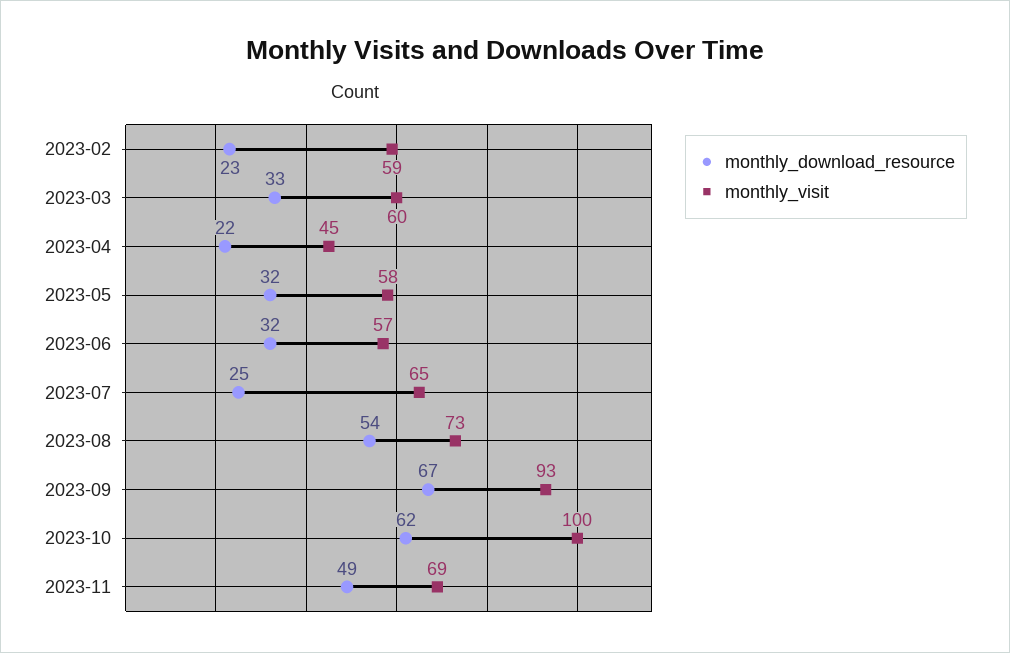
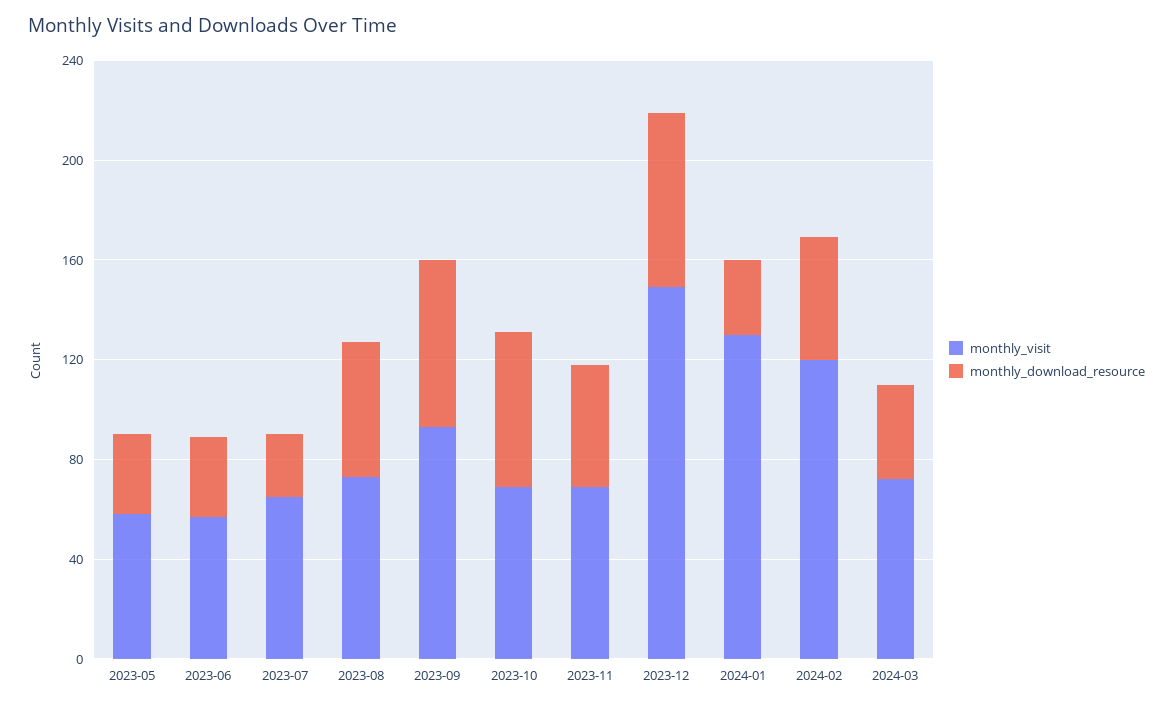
monthly_download_resource, 2023-02: 23 -> none
monthly_visit, 2023-02: 59 -> none
monthly_download_resource, 2023-03: 33 -> none
monthly_visit, 2023-03: 60 -> none
monthly_download_resource, 2023-04: 22 -> none
monthly_visit, 2023-04: 45 -> none
monthly_visit, 2023-10: 100 -> 70
monthly_visit, 2023-12: none -> 150
monthly_download_resource, 2023-12: none -> 70
monthly_visit, 2024-01: none -> 130
monthly_download_resource, 2024-01: none -> 30
monthly_visit, 2024-02: none -> 120
monthly_download_resource, 2024-02: none -> 50
monthly_visit, 2024-03: none -> 70
monthly_download_resource, 2024-03: none -> 40

